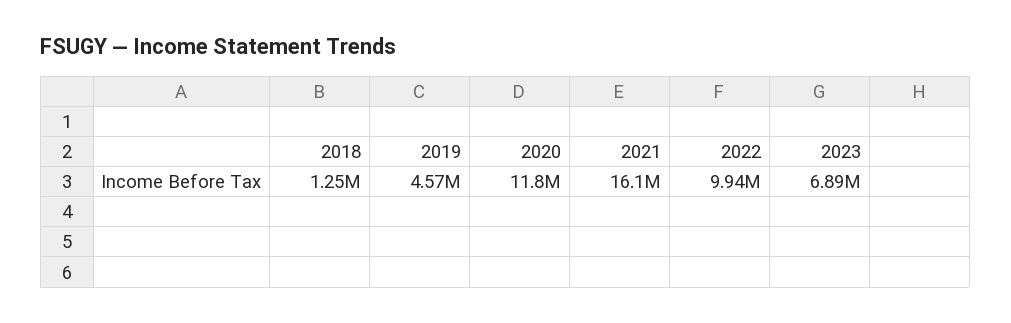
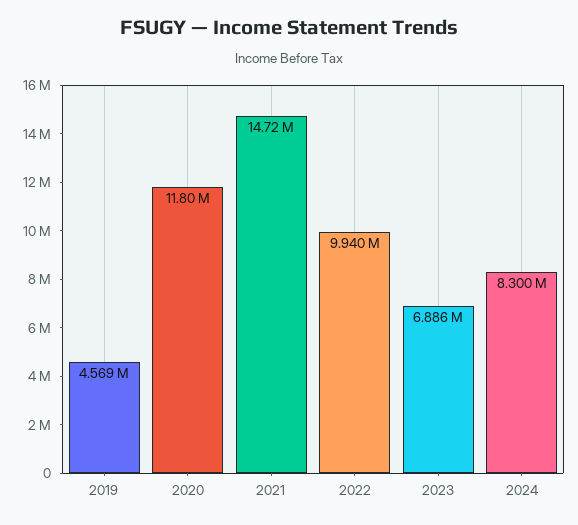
2018: 1250000 -> none
2021: 16100000 -> 14720000
2024: none -> 8300000

